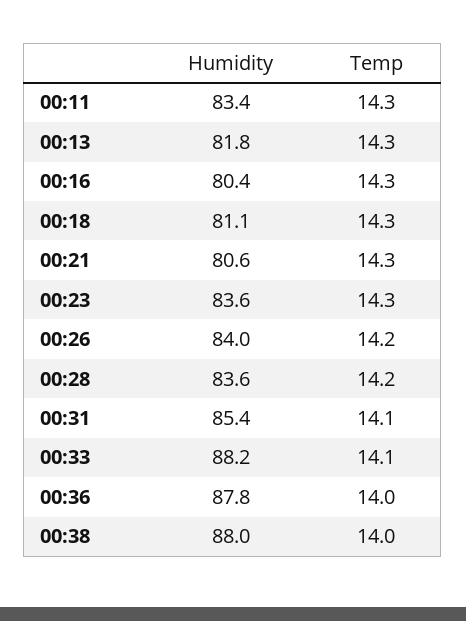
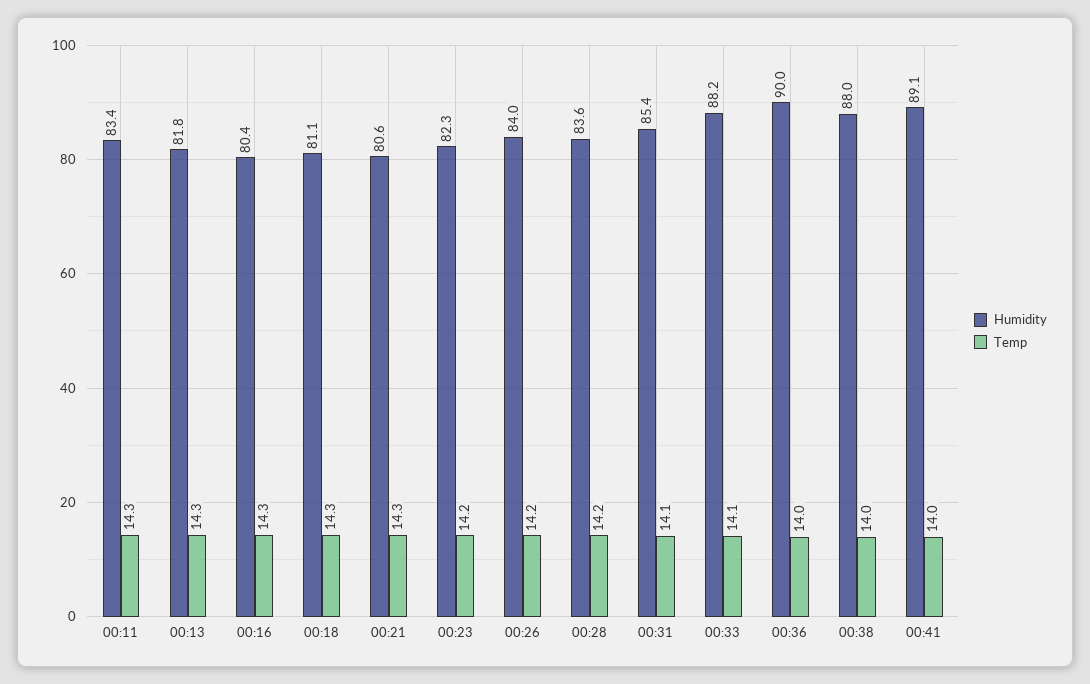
Humidity, 00:23: 83.6 -> 82.3
Temp, 00:23: 14.3 -> 14.2
Humidity, 00:36: 87.8 -> 90
Humidity, 00:41: none -> 89.1
Temp, 00:41: none -> 14

